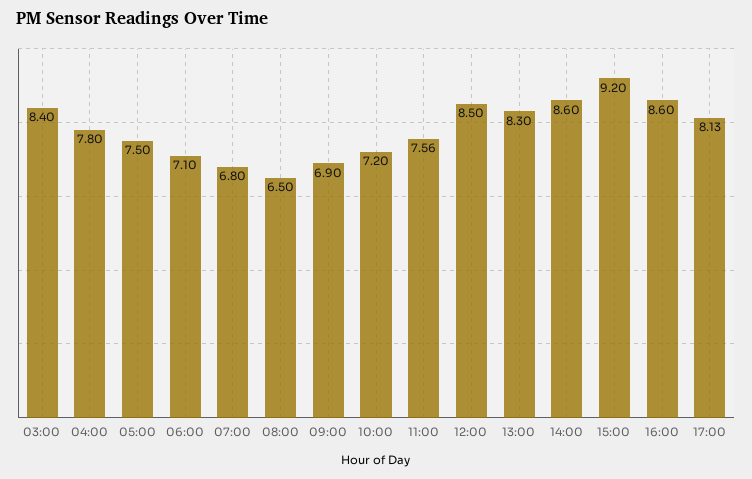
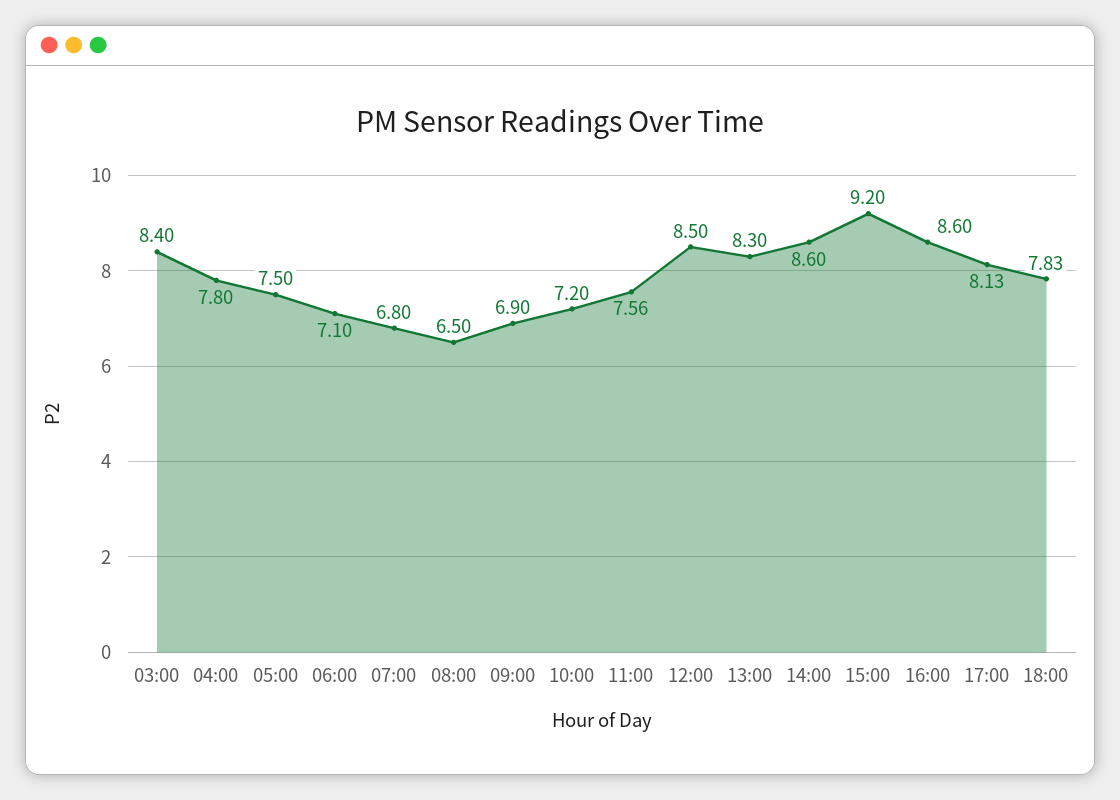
18:00: none -> 7.83

